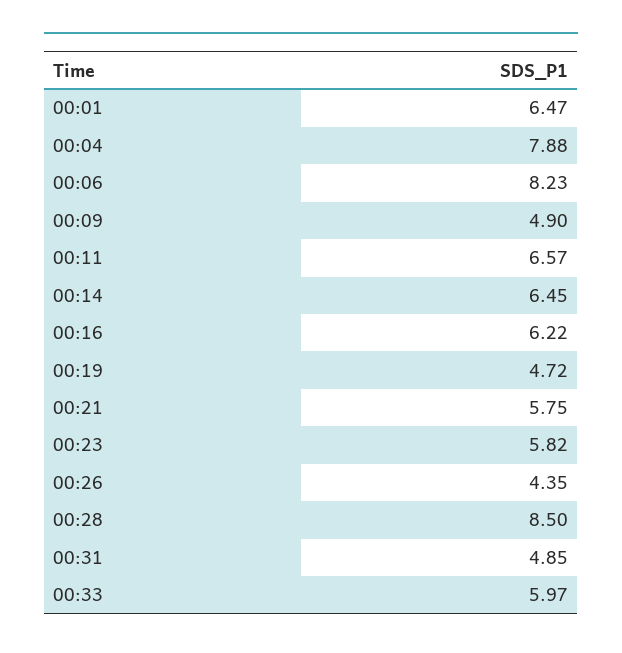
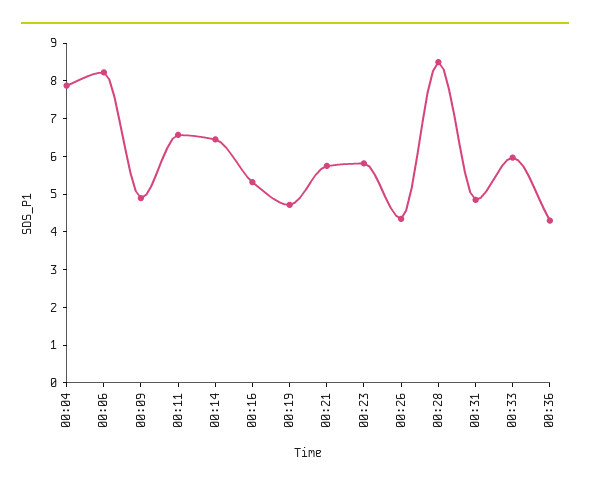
00:01: 6.47 -> none
00:16: 6.22 -> 5.25
00:36: none -> 4.25

